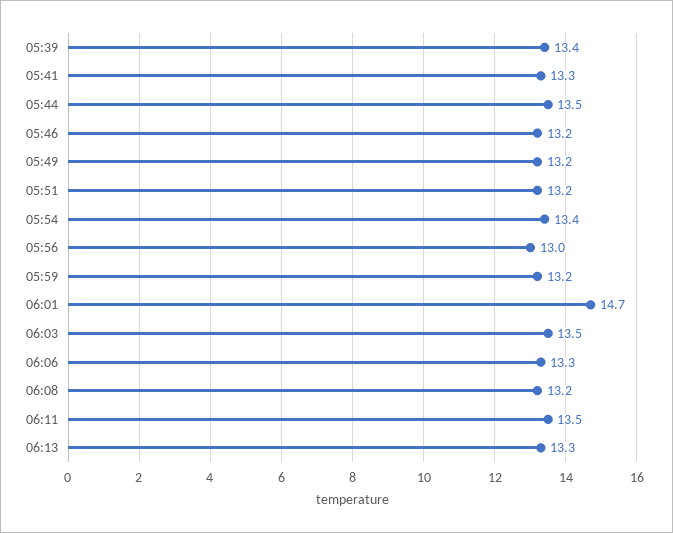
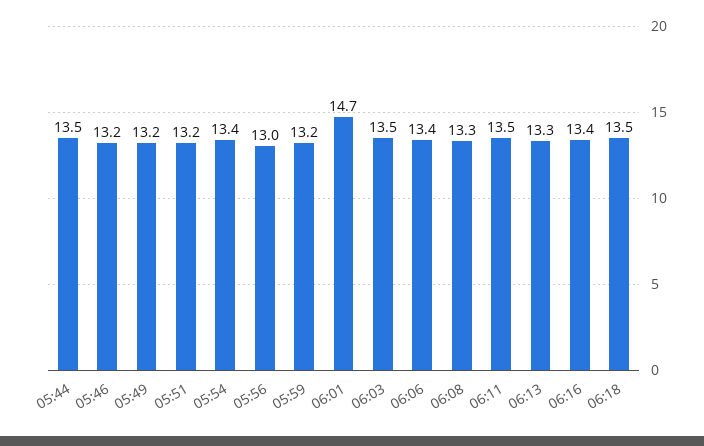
05:39: 13.4 -> none
05:41: 13.3 -> none
06:06: 13.3 -> 13.4
06:08: 13.2 -> 13.3
06:16: none -> 13.4
06:18: none -> 13.5

